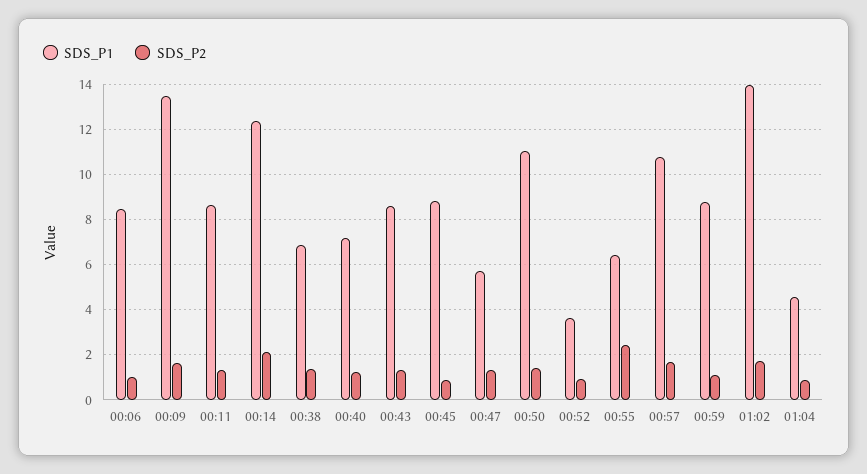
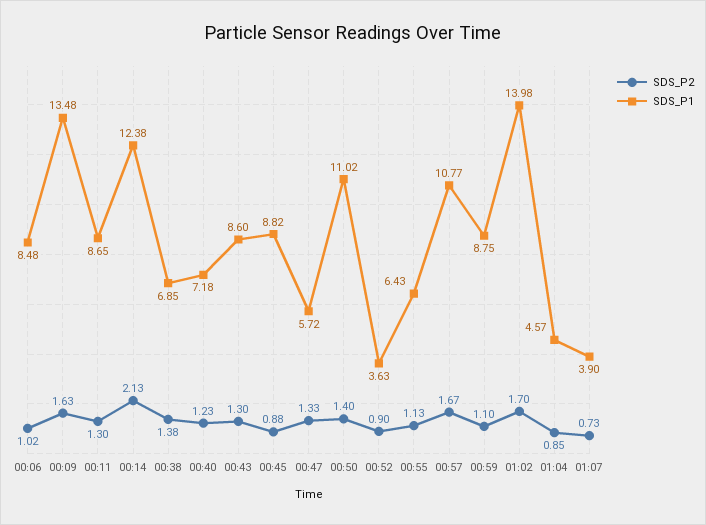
SDS_P2, 00:55: 2.5 -> 1.13
SDS_P2, 01:07: none -> 0.73
SDS_P1, 01:07: none -> 3.9

